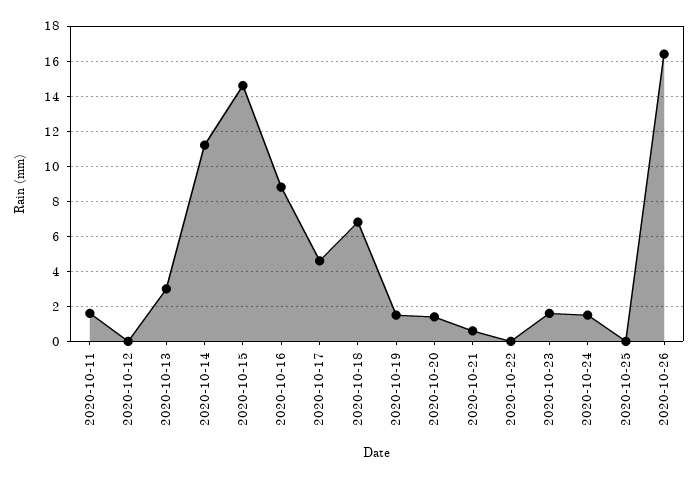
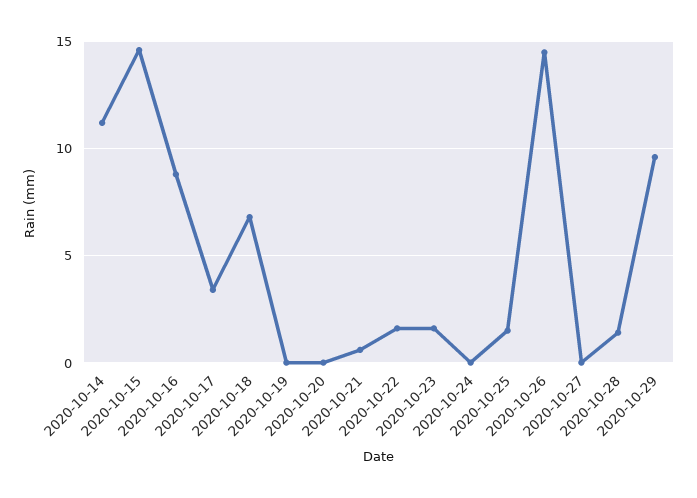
2020-10-11: 1.5 -> none
2020-10-12: 0 -> none
2020-10-13: 3 -> none
2020-10-17: 4.5 -> 3.5
2020-10-19: 1.5 -> 0
2020-10-20: 1.5 -> 0
2020-10-22: 0 -> 1.5
2020-10-24: 1.5 -> 0
2020-10-25: 0 -> 1.5
2020-10-26: 16.5 -> 14.5
2020-10-27: none -> 0
2020-10-28: none -> 1.5
2020-10-29: none -> 9.5

